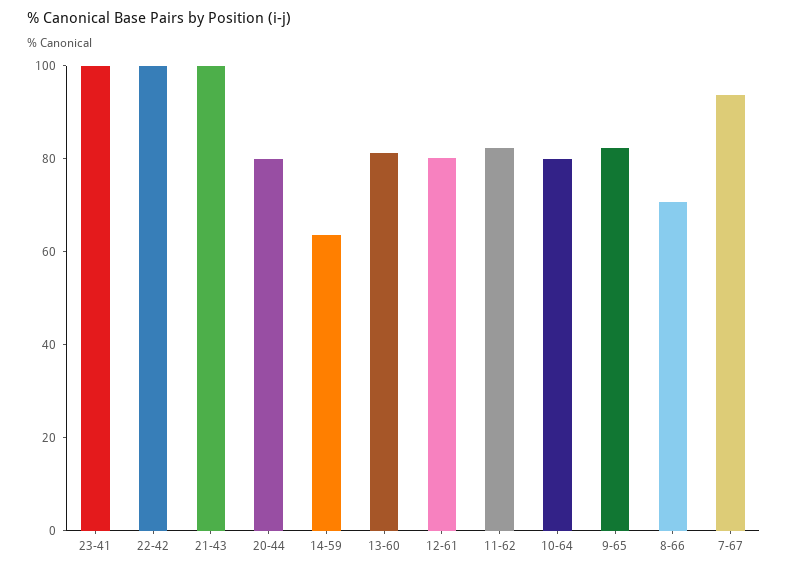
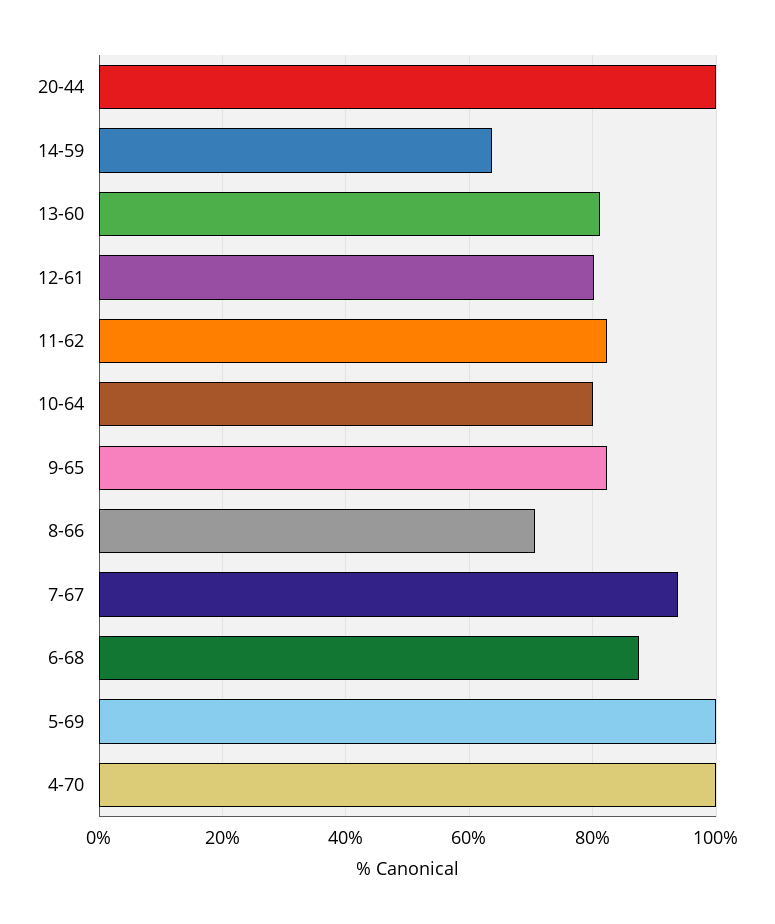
23-41: 100 -> none
22-42: 100 -> none
21-43: 100 -> none
20-44: 80 -> 100
6-68: none -> 88
5-69: none -> 100
4-70: none -> 100

